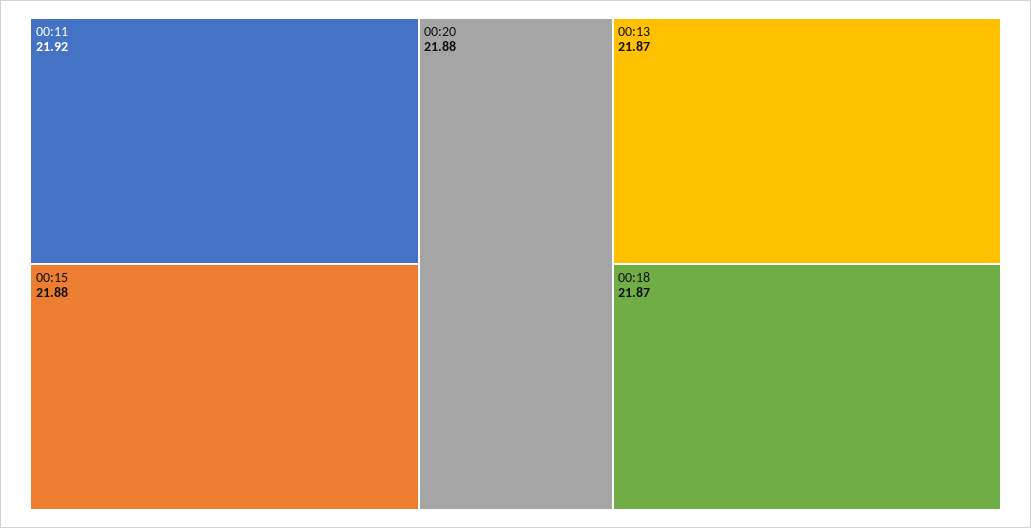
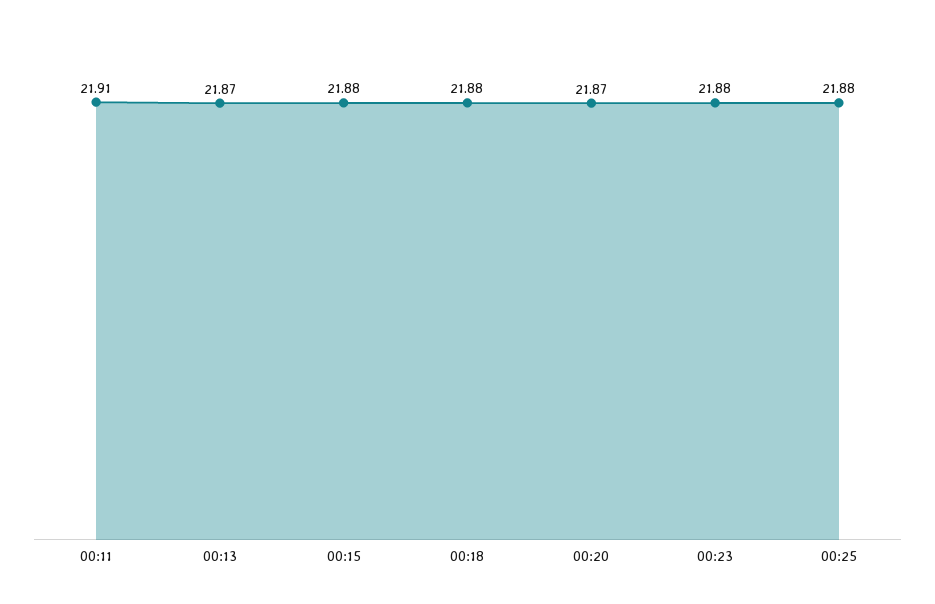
00:11: 21.92 -> 21.91
00:20: 21.88 -> 21.87
00:18: 21.87 -> 21.88
00:23: none -> 21.88
00:25: none -> 21.88

